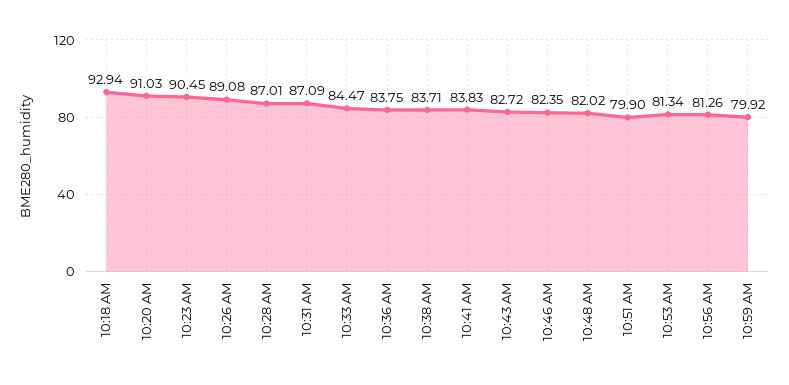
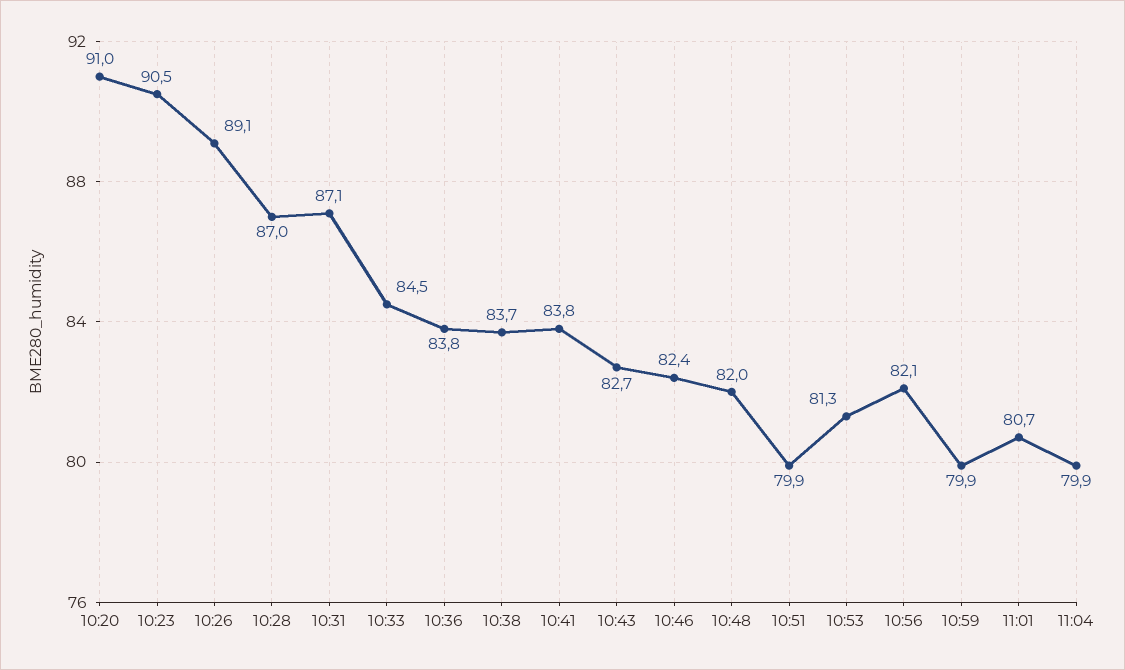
10:18 AM: 92.94 -> none
10:56 AM: 81.26 -> 82.1
11:01: none -> 80.7
11:04: none -> 79.9

